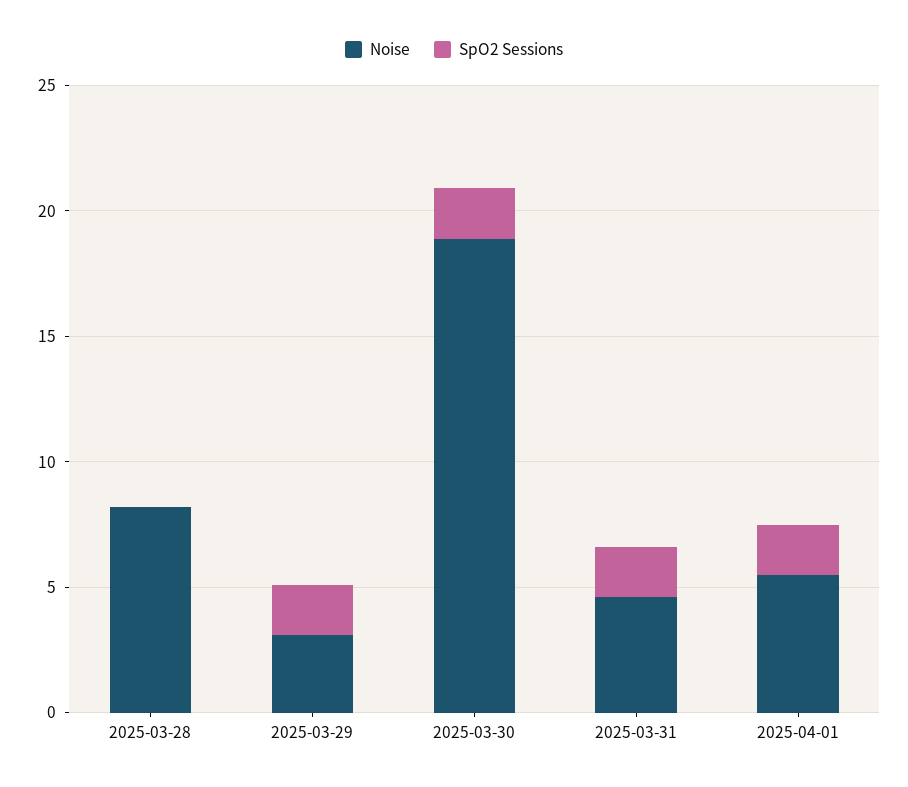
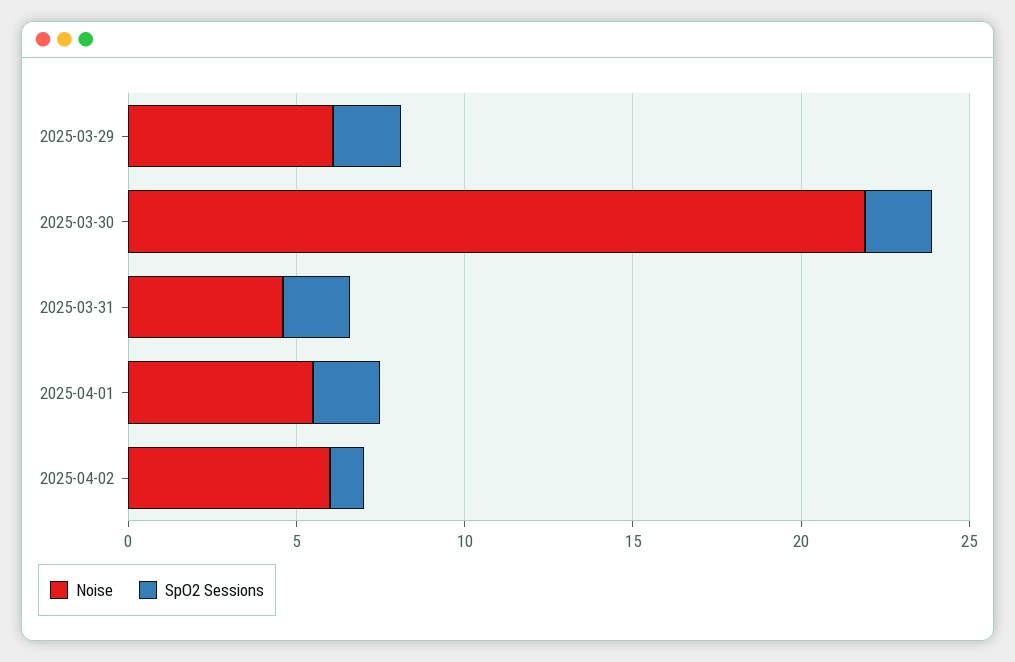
Noise, 2025-03-28: 8 -> none
SpO2 Sessions, 2025-03-28: 0 -> none
Noise, 2025-03-29: 3 -> 6
Noise, 2025-03-30: 19 -> 22
Noise, 2025-04-02: none -> 6
SpO2 Sessions, 2025-04-02: none -> 1

